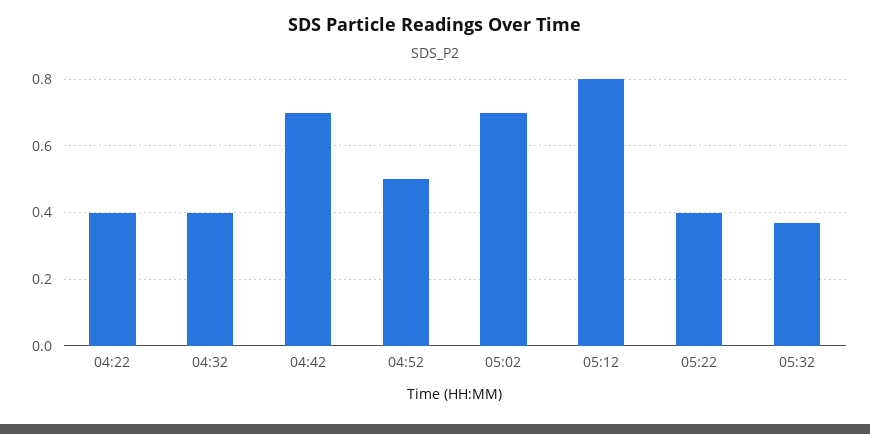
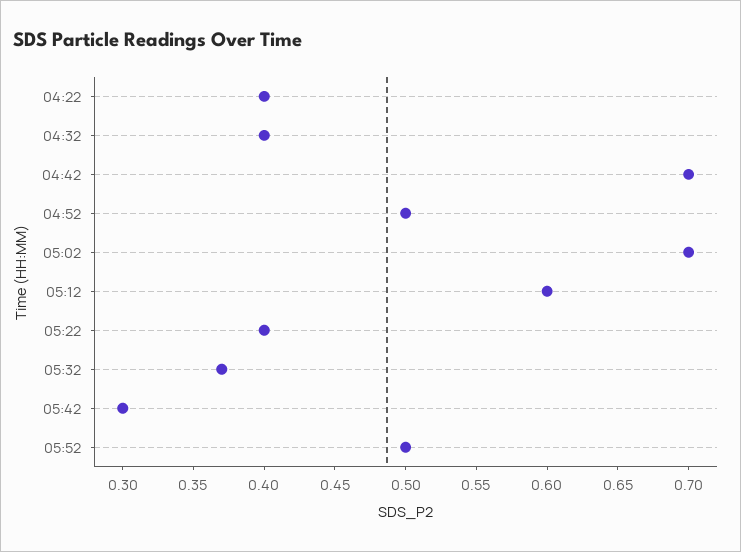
05:12: 0.8 -> 0.6
05:42: none -> 0.3
05:52: none -> 0.5

